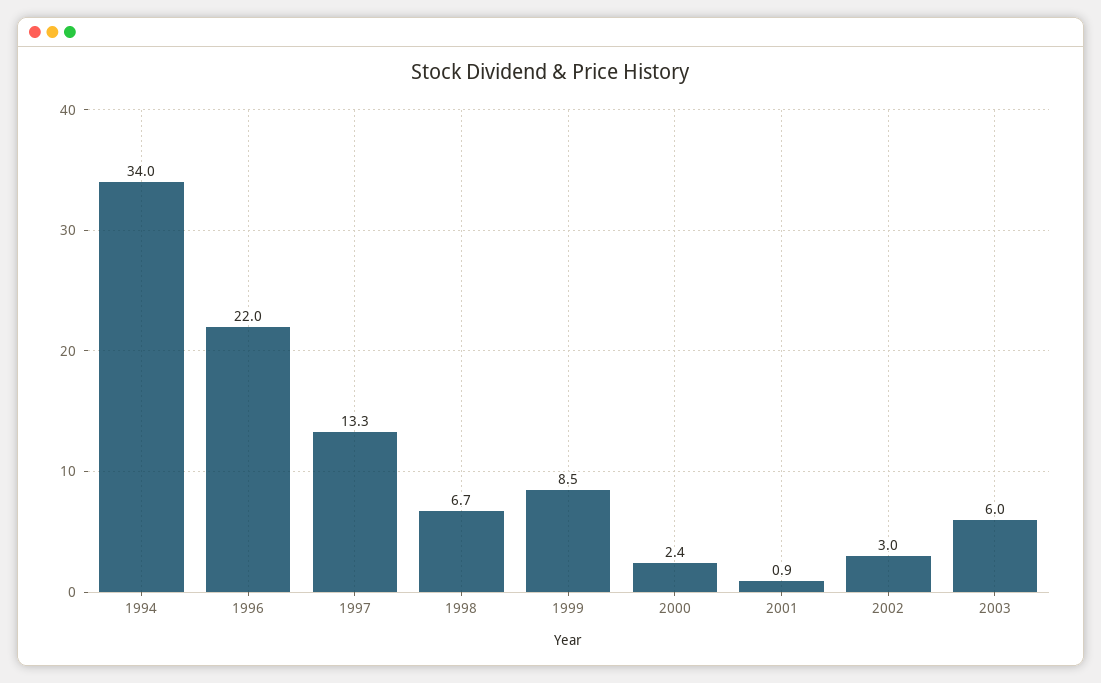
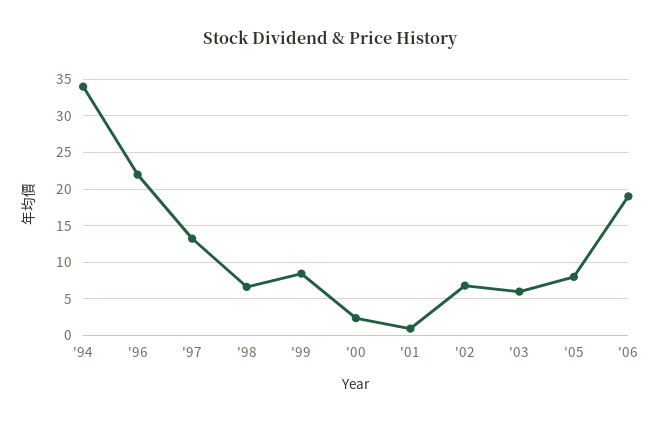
2002: 3 -> 7
'05: none -> 8
'06: none -> 19

